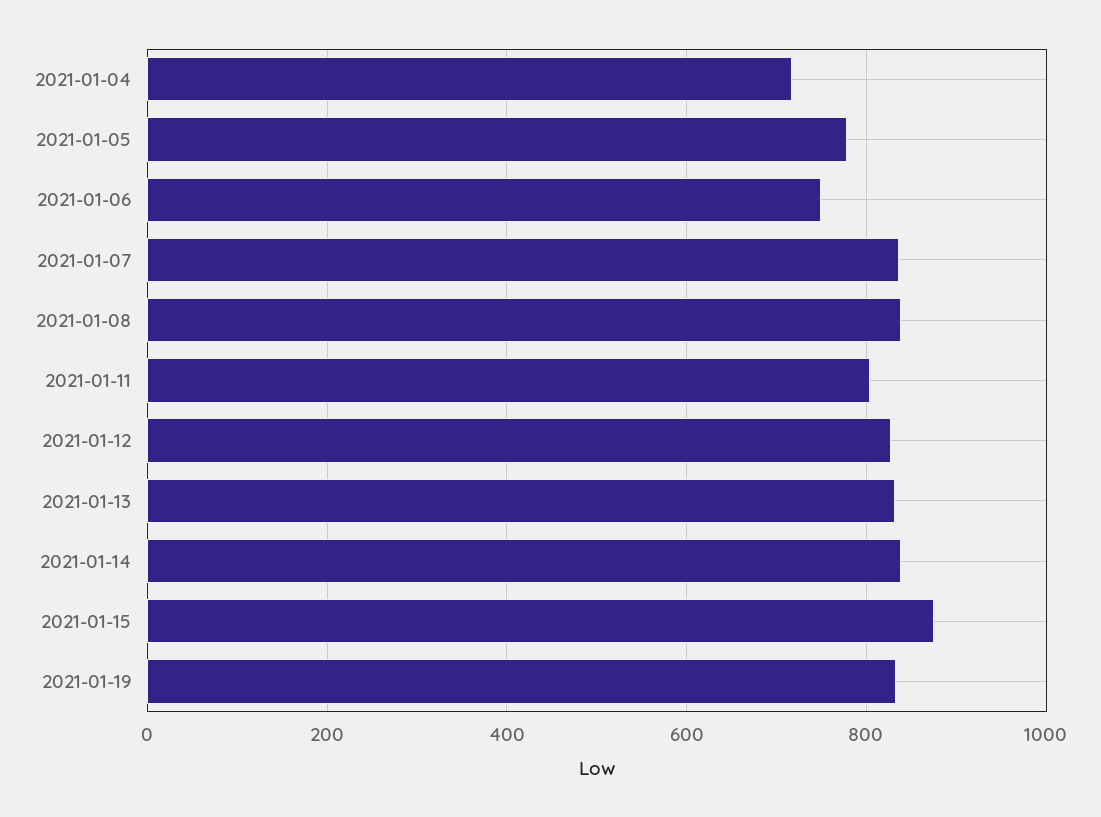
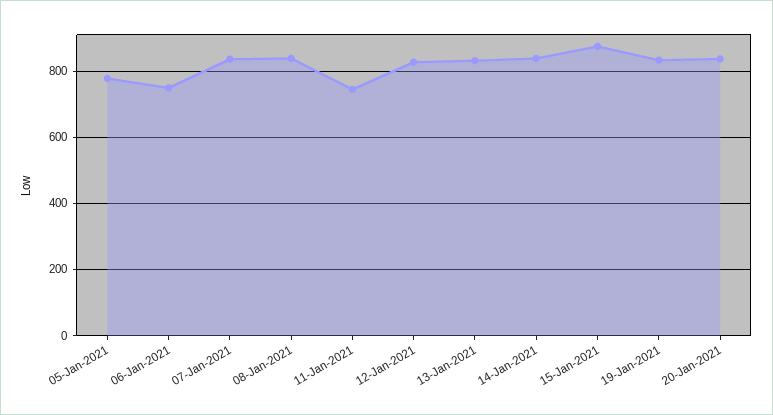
2021-01-04: 720 -> none
2021-01-11: 800 -> 740
20-Jan-2021: none -> 840

